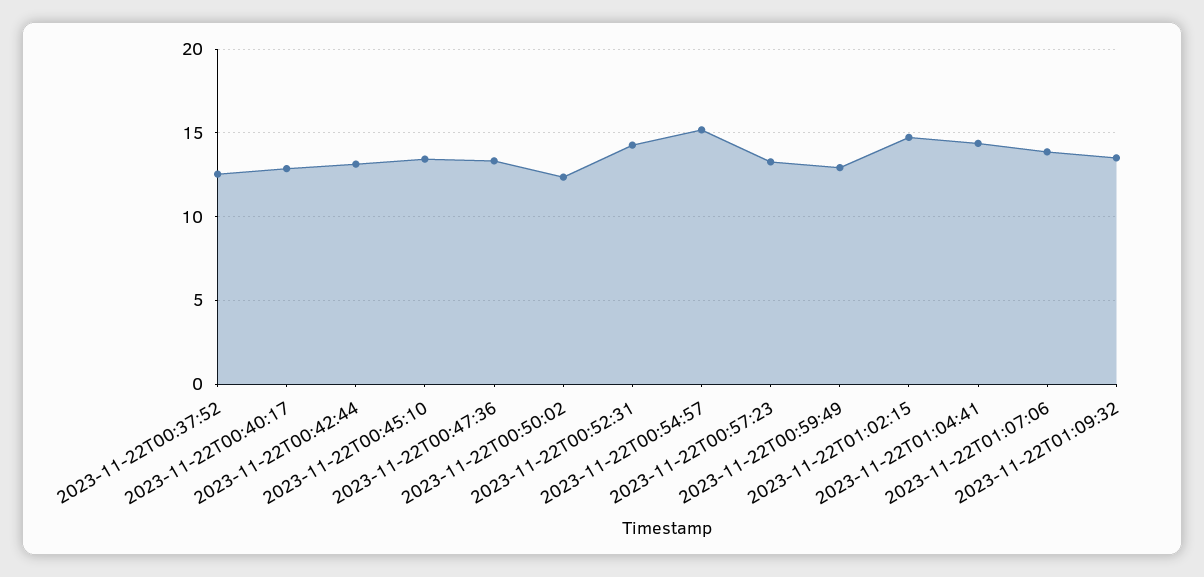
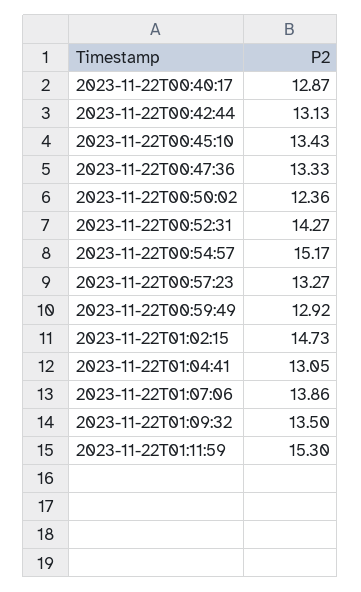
2023-11-22T00:37:52: 12.5 -> none
2023-11-22T01:04:41: 14.5 -> 13.05
2023-11-22T01:11:59: none -> 15.3

